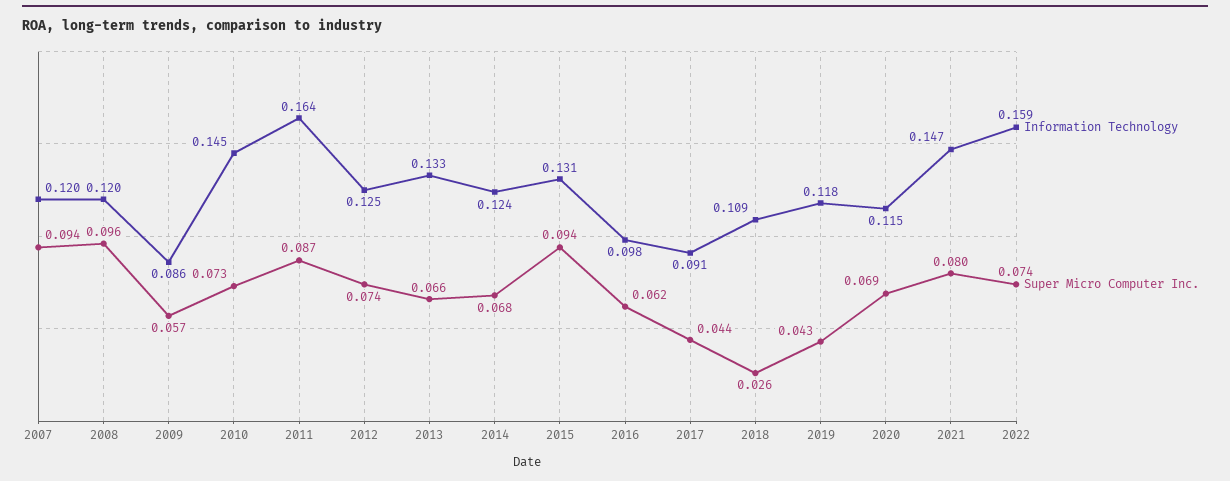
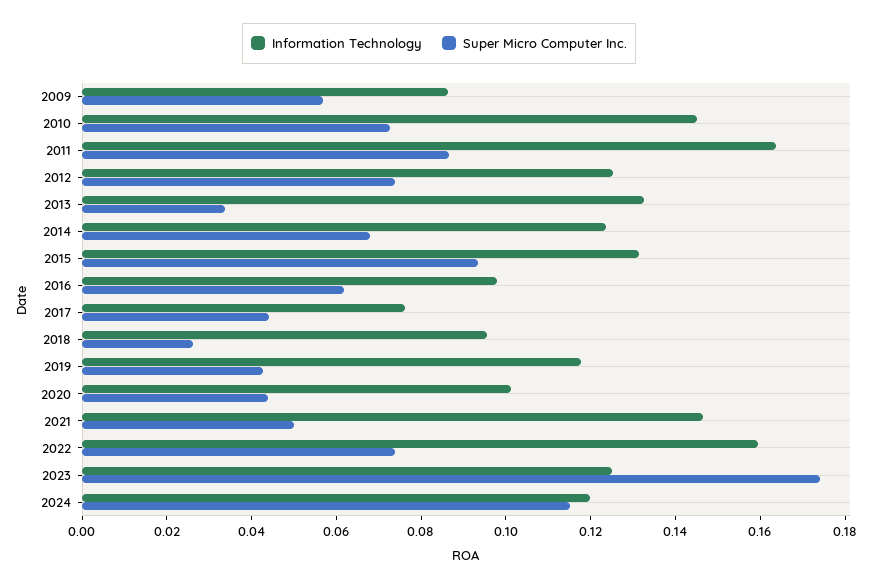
Information Technology, 2007: 0.12 -> none
Super Micro Computer Inc., 2007: 0.094 -> none
Information Technology, 2008: 0.12 -> none
Super Micro Computer Inc., 2008: 0.096 -> none
Super Micro Computer Inc., 2013: 0.066 -> 0.035
Information Technology, 2017: 0.091 -> 0.075
Information Technology, 2018: 0.109 -> 0.095
Information Technology, 2020: 0.115 -> 0.1
Super Micro Computer Inc., 2020: 0.069 -> 0.045
Super Micro Computer Inc., 2021: 0.08 -> 0.05
Information Technology, 2023: none -> 0.125
Super Micro Computer Inc., 2023: none -> 0.175
Information Technology, 2024: none -> 0.12
Super Micro Computer Inc., 2024: none -> 0.115

